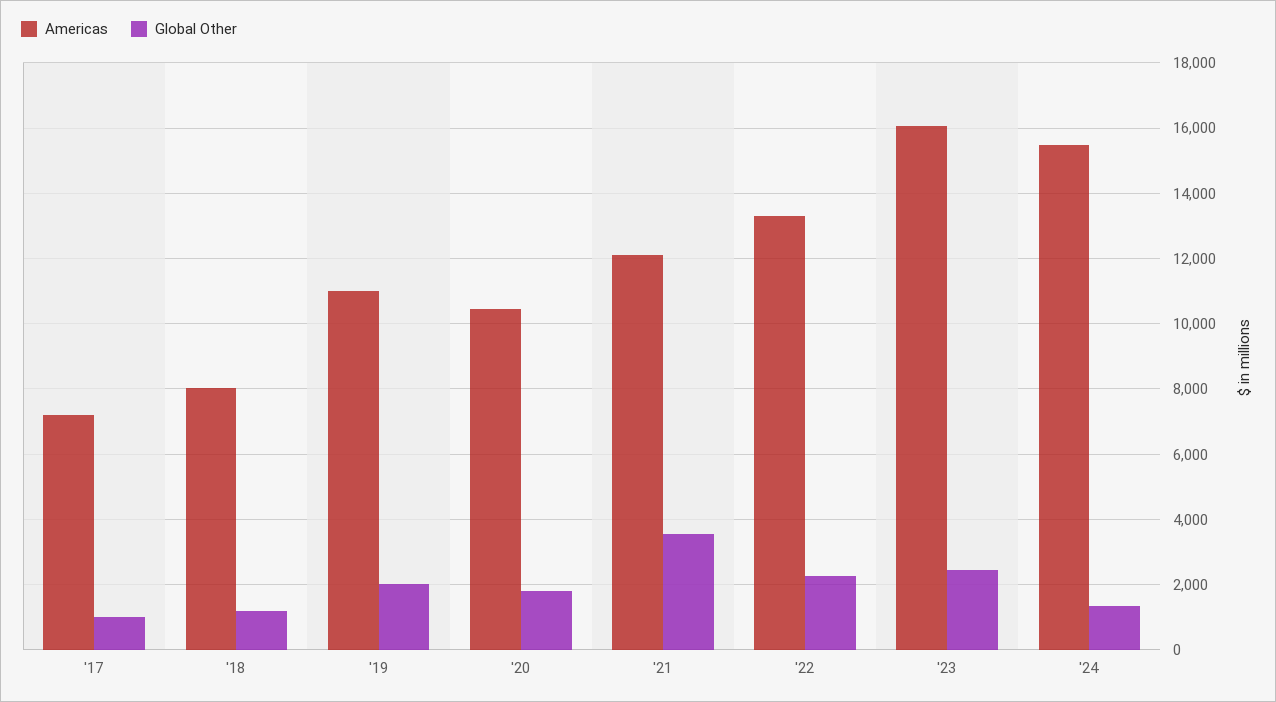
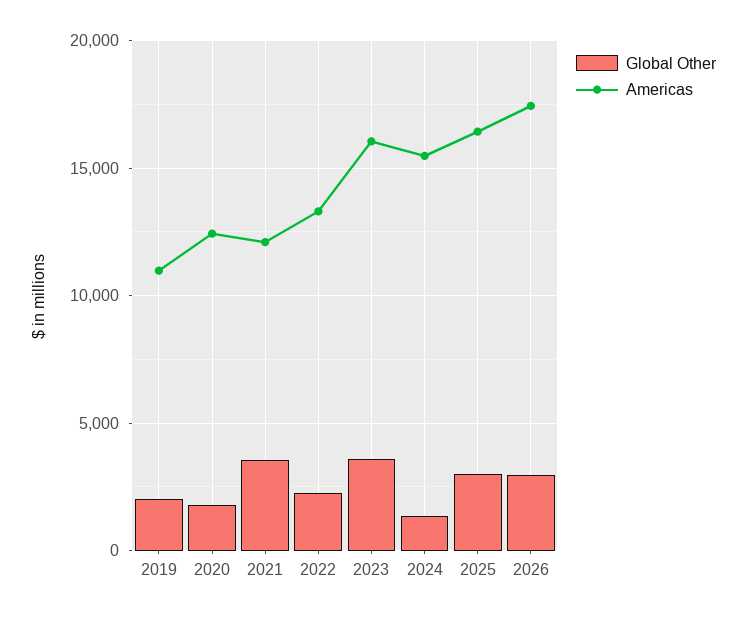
Americas, '17: 7200 -> none
Global Other, '17: 1000 -> none
Americas, '18: 8000 -> none
Global Other, '18: 1200 -> none
Americas, '20: 10400 -> 12500
Global Other, '23: 2400 -> 3500
Global Other, 2025: none -> 3000
Americas, 2025: none -> 16500
Global Other, 2026: none -> 3000
Americas, 2026: none -> 17500

